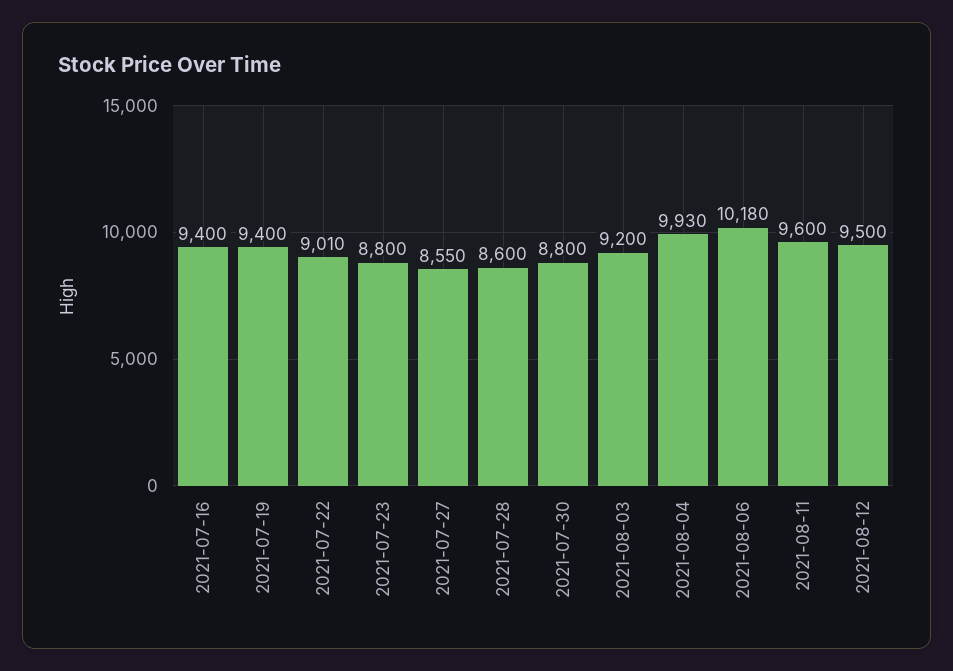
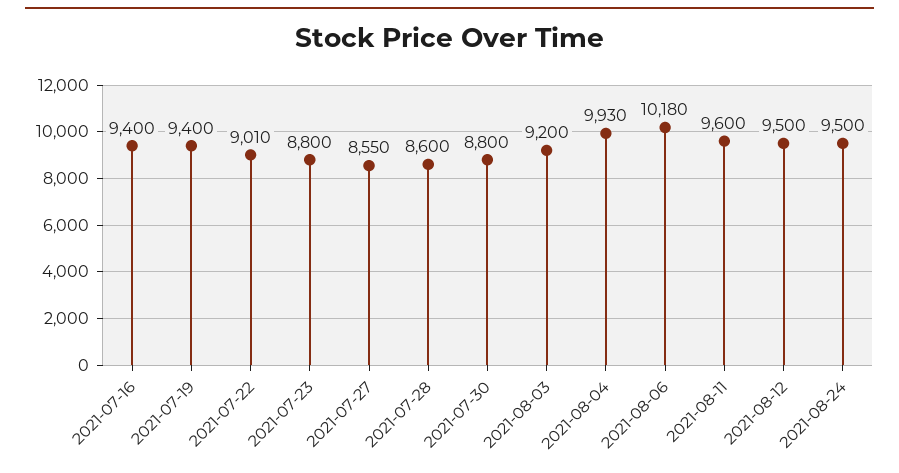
2021-08-24: none -> 9500

